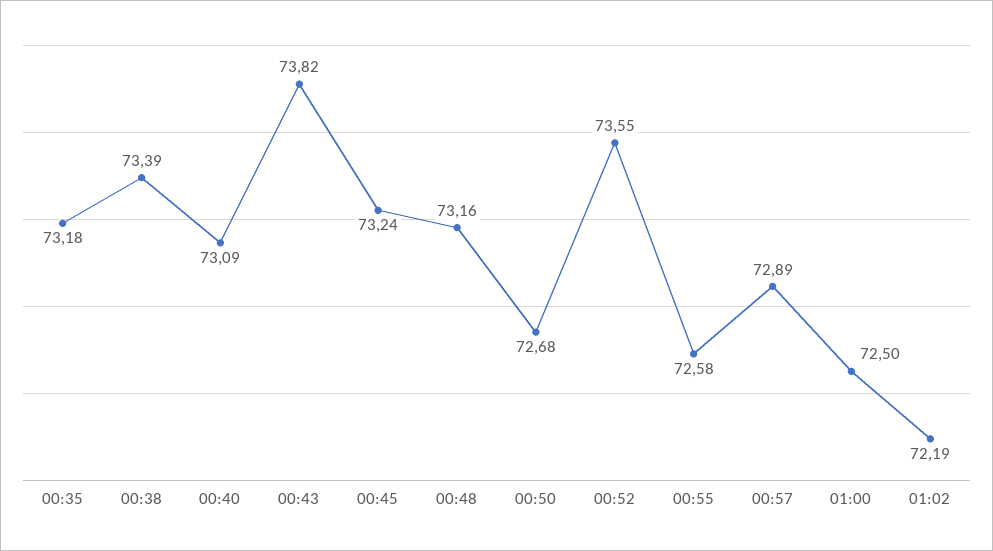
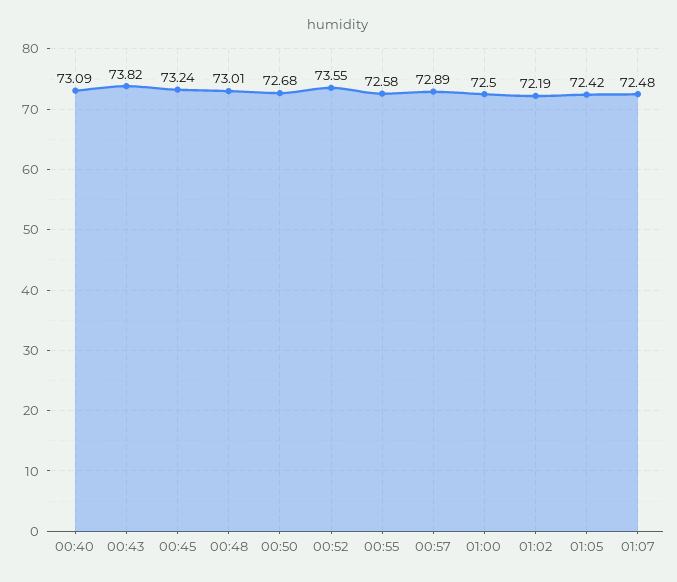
00:35: 73.18 -> none
00:38: 73.39 -> none
00:48: 73.16 -> 73.01
01:05: none -> 72.42
01:07: none -> 72.48

